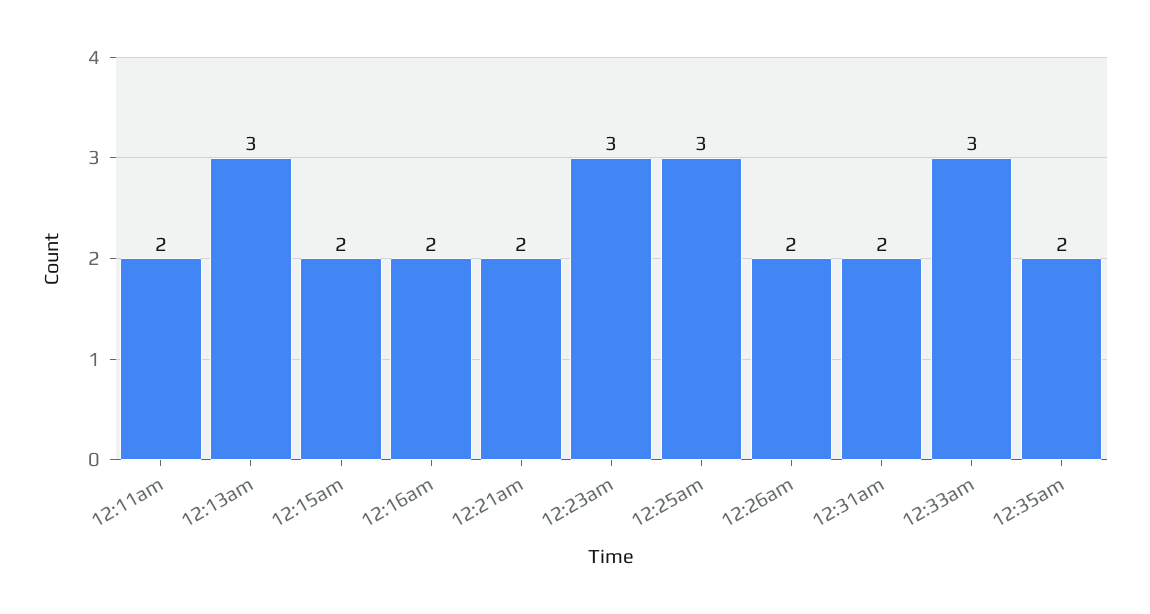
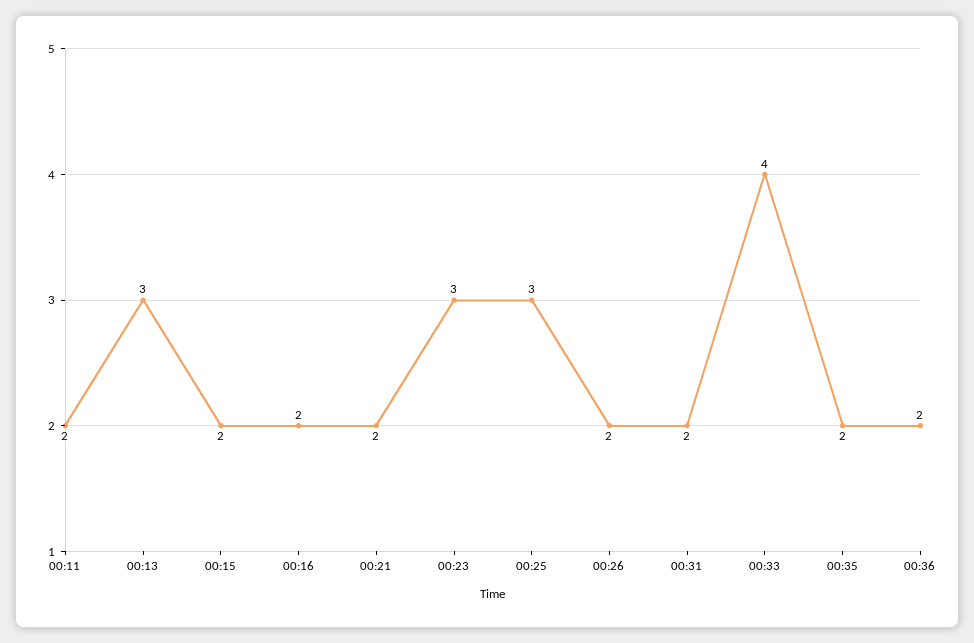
12:33am: 3 -> 4
00:36: none -> 2

